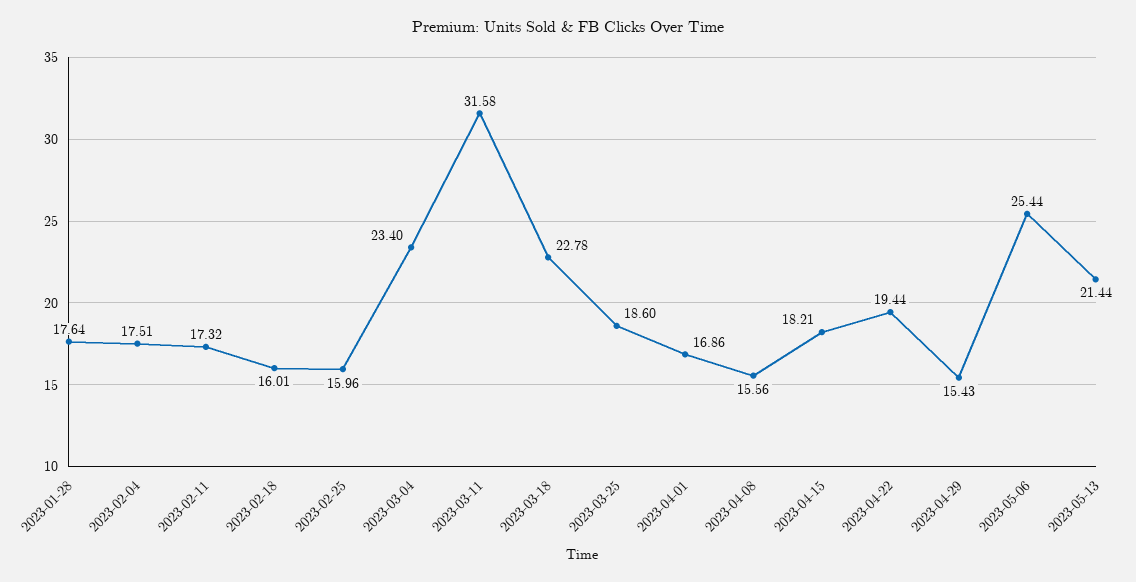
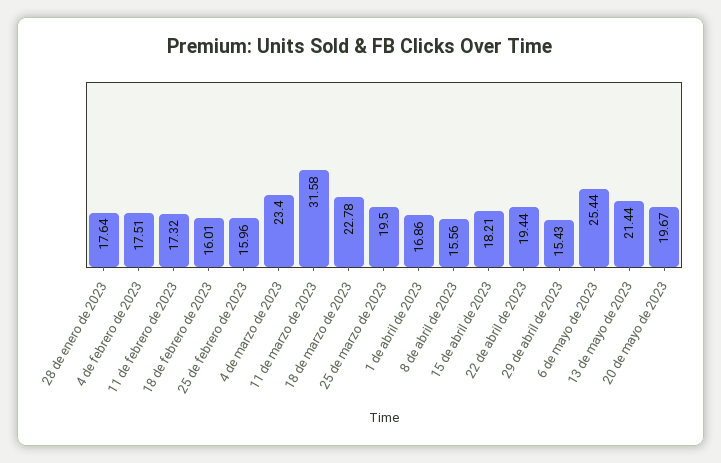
2023-03-25: 18.6 -> 19.5
20 de mayo de 2023: none -> 19.67

